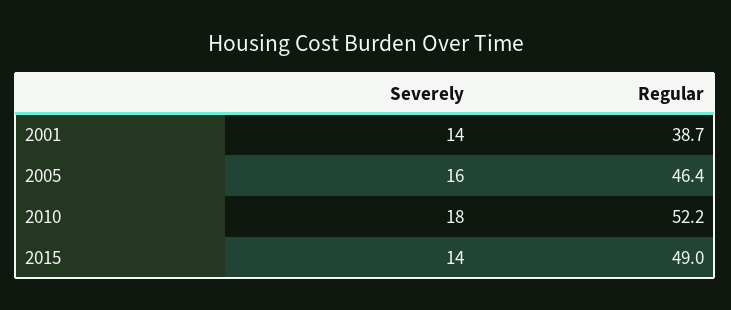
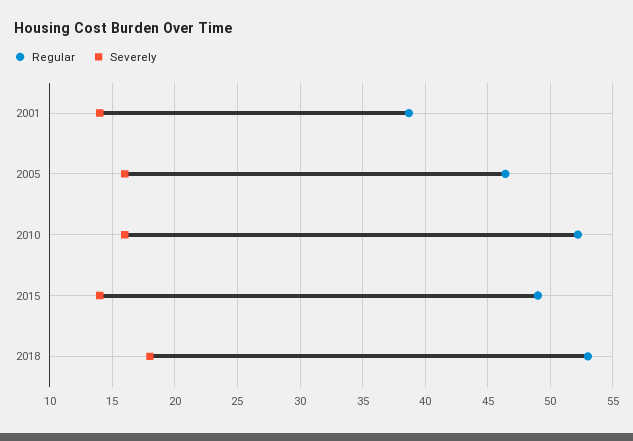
Severely, 2010: 18 -> 16
Regular, 2018: none -> 53
Severely, 2018: none -> 18

